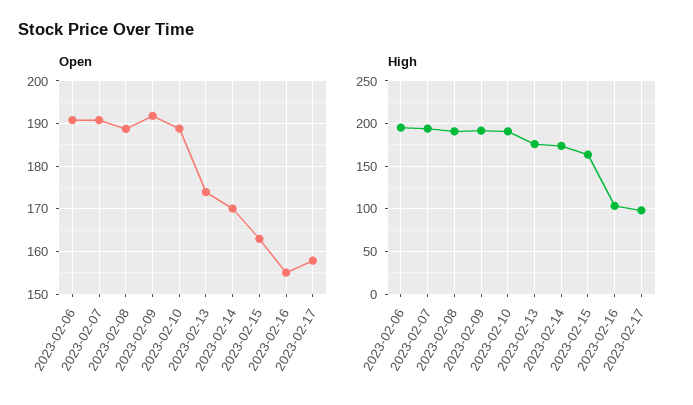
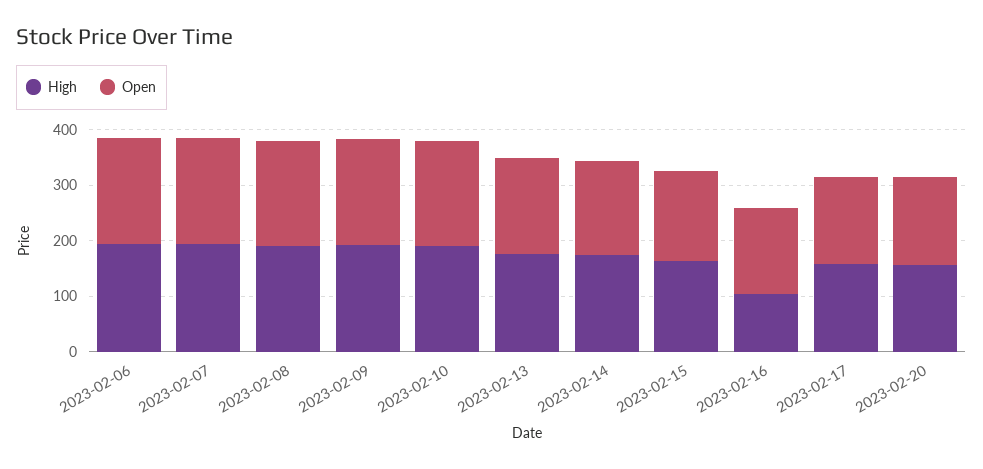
High, 2023-02-17: 100 -> 160
High, 2023-02-20: none -> 160
Open, 2023-02-20: none -> 160

